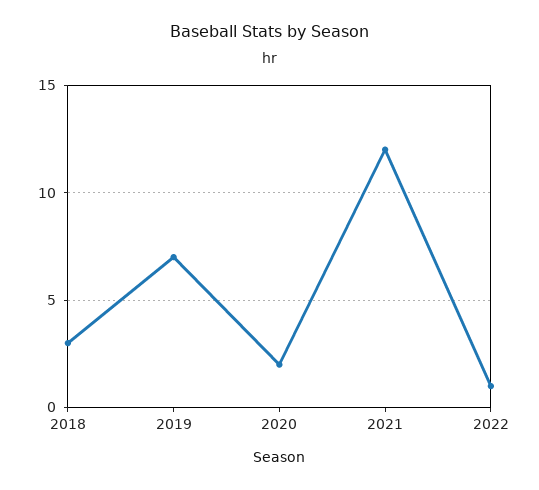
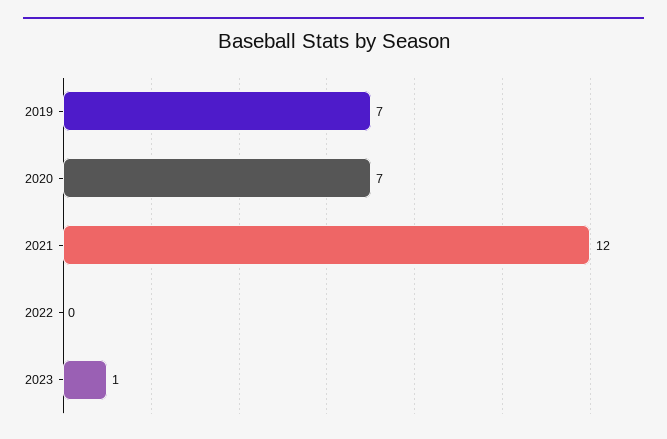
2018: 3 -> none
2020: 2 -> 7
2022: 1 -> 0
2023: none -> 1

